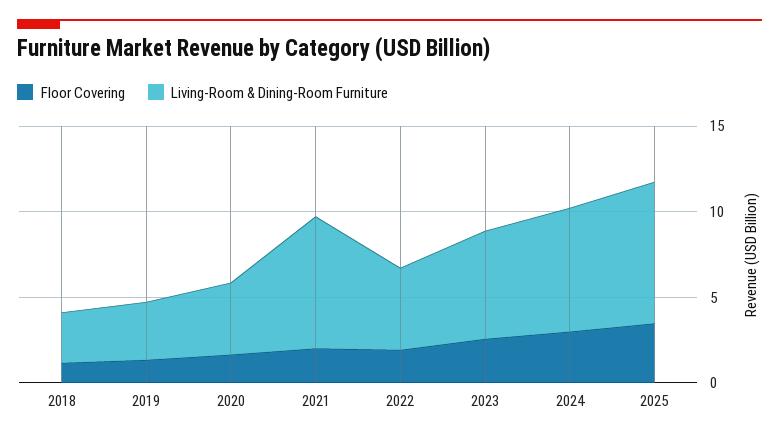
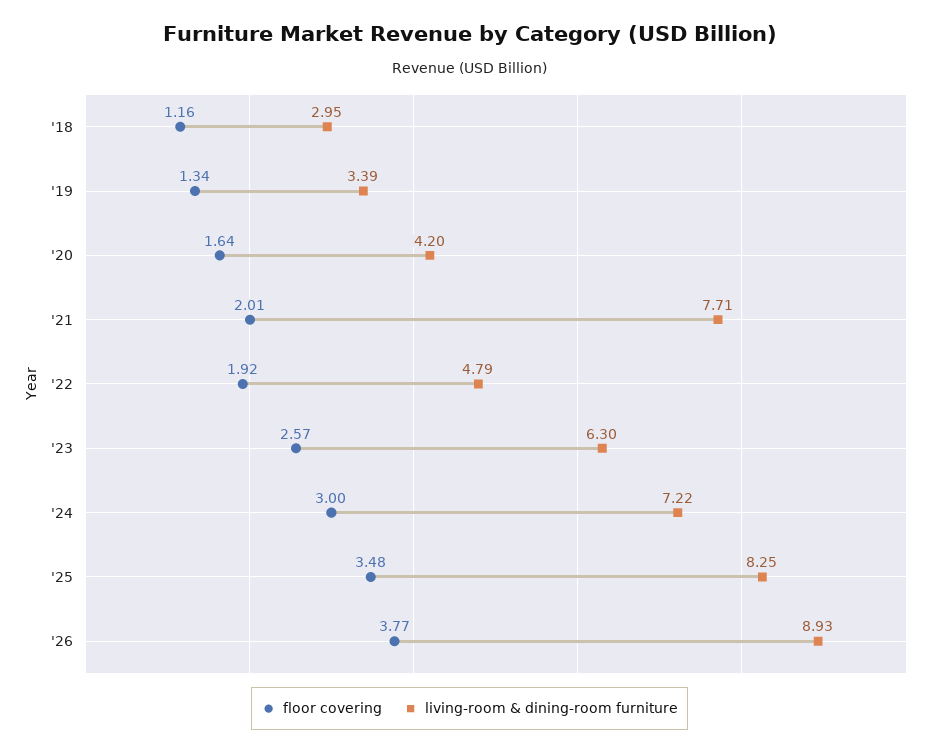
Floor Covering, '26: none -> 3.77
Living-Room & Dining-Room Furniture, '26: none -> 8.93

